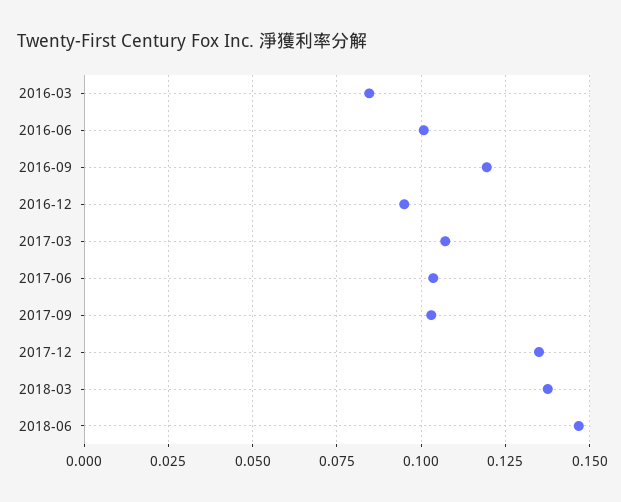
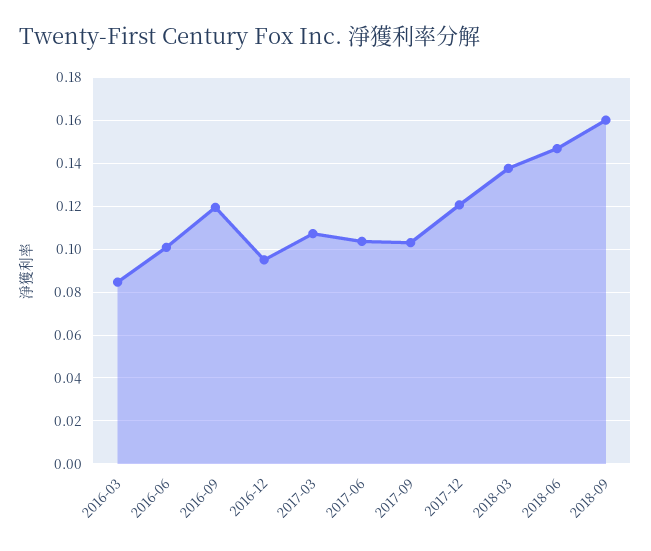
2017-12: 0.135 -> 0.12
2018-09: none -> 0.16

